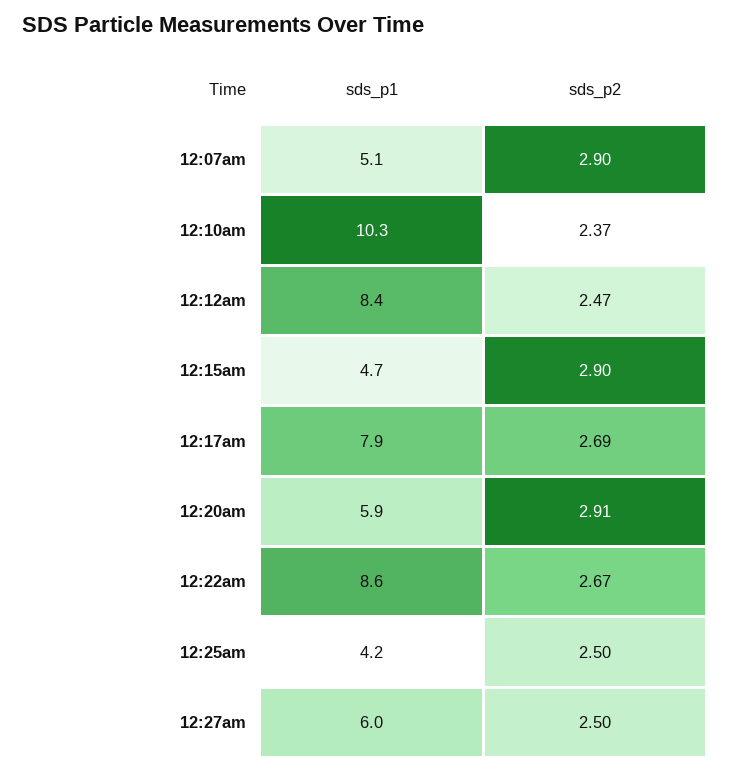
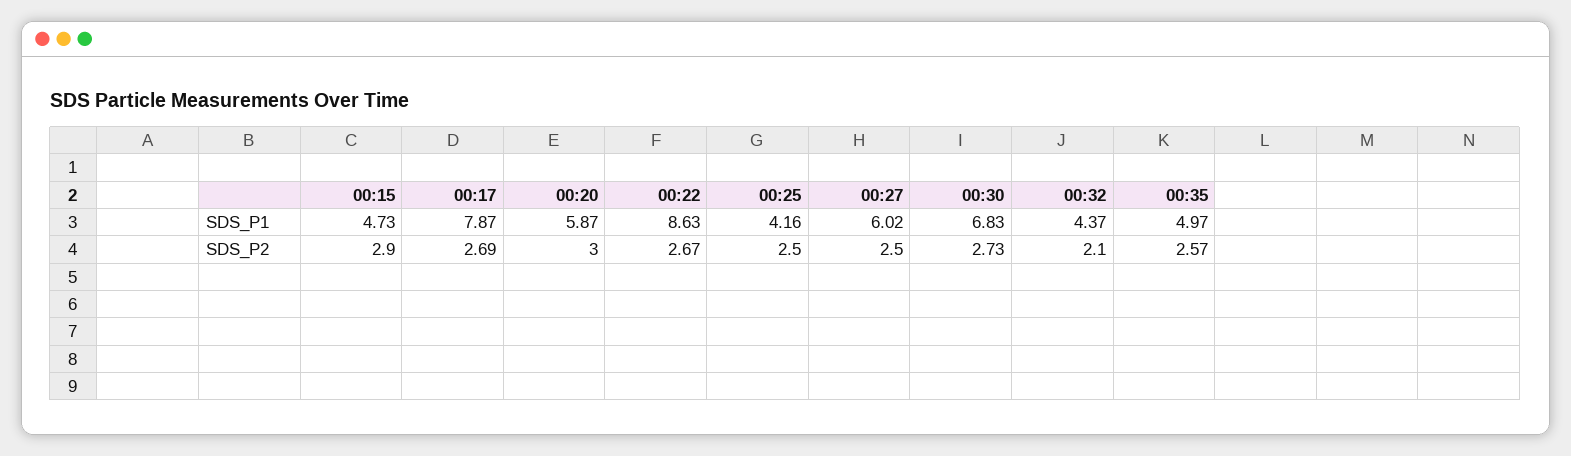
sds_p1, 12:07am: 5.1 -> none
sds_p2, 12:07am: 2.9 -> none
sds_p1, 12:10am: 10.3 -> none
sds_p2, 12:10am: 2.37 -> none
sds_p1, 12:12am: 8.4 -> none
sds_p2, 12:12am: 2.47 -> none
sds_p2, 12:20am: 2.91 -> 3
sds_p1, 00:30: none -> 6.83
sds_p1, 00:32: none -> 4.37
sds_p1, 00:35: none -> 4.97
sds_p2, 00:30: none -> 2.73
sds_p2, 00:32: none -> 2.1
sds_p2, 00:35: none -> 2.57

